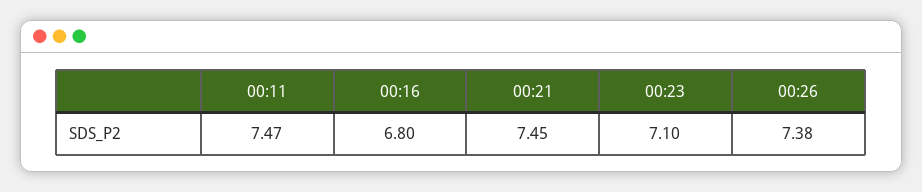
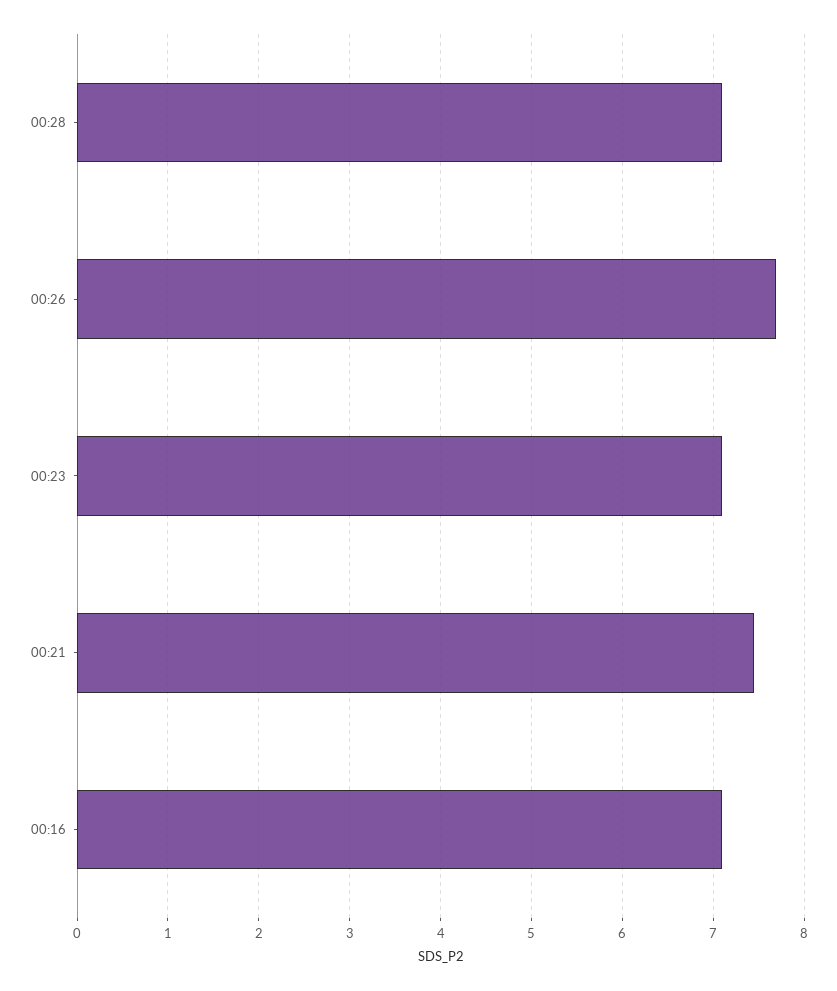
00:11: 7.47 -> none
00:16: 6.8 -> 7.1
00:26: 7.38 -> 7.7
00:28: none -> 7.1

